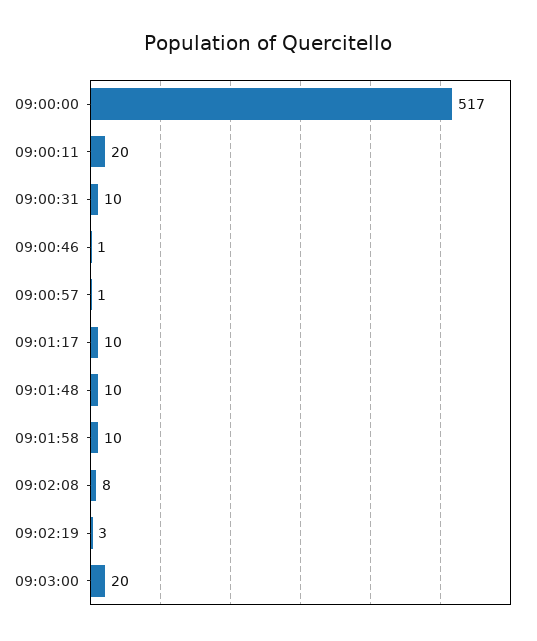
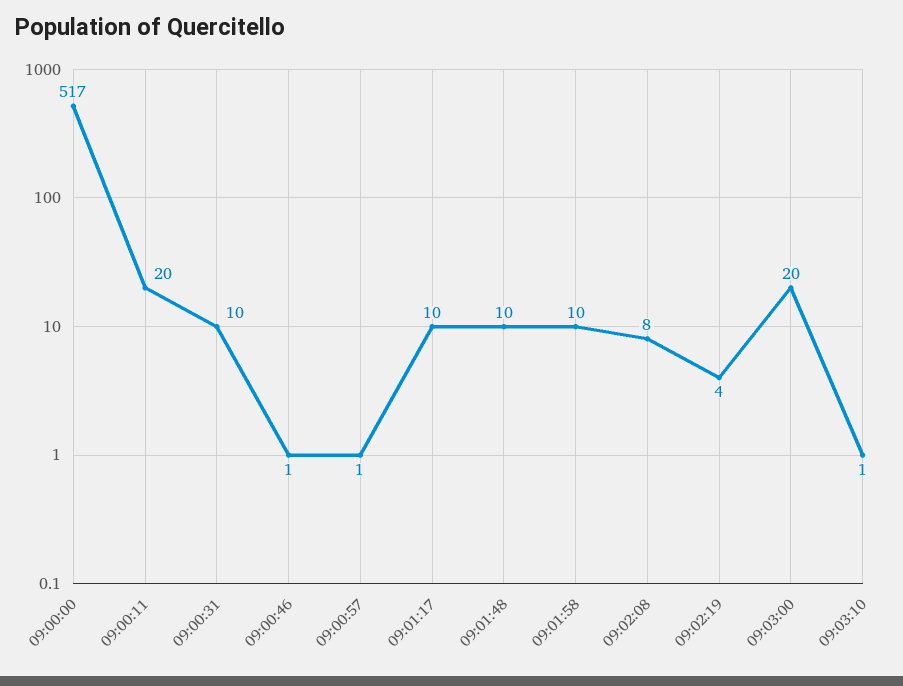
09:02:19: 3 -> 4
09:03:10: none -> 1

